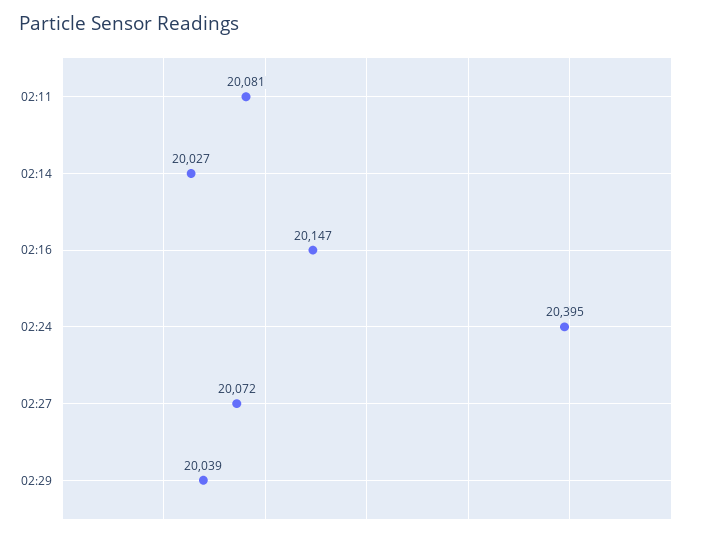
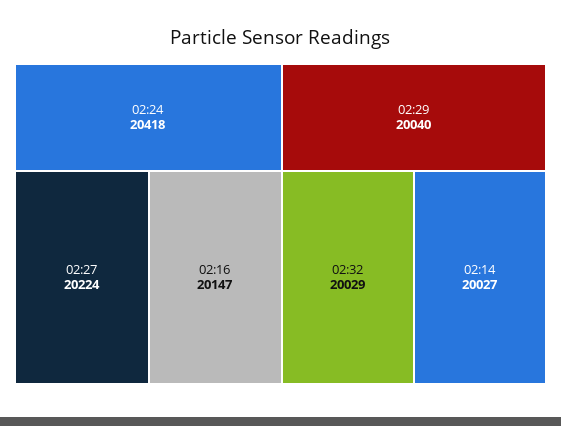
02:11: 20081 -> none
02:24: 20395 -> 20418
02:27: 20072 -> 20224
02:29: 20039 -> 20040
02:32: none -> 20029

